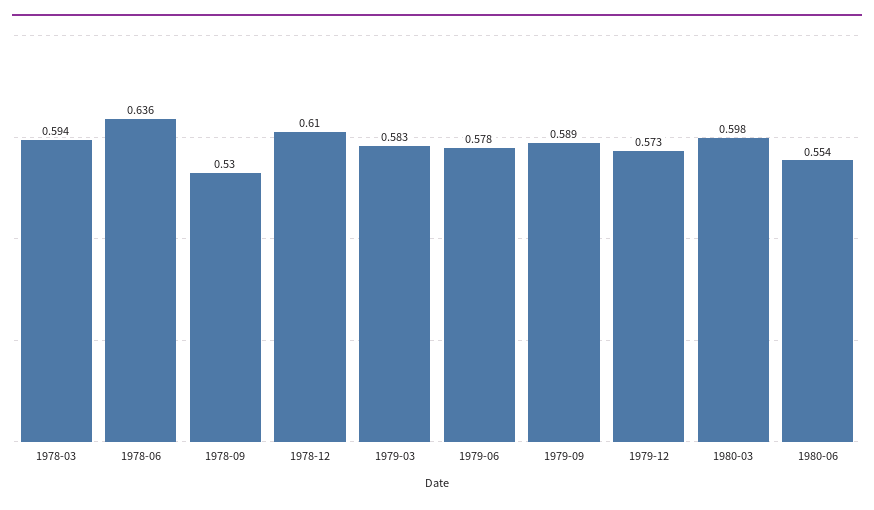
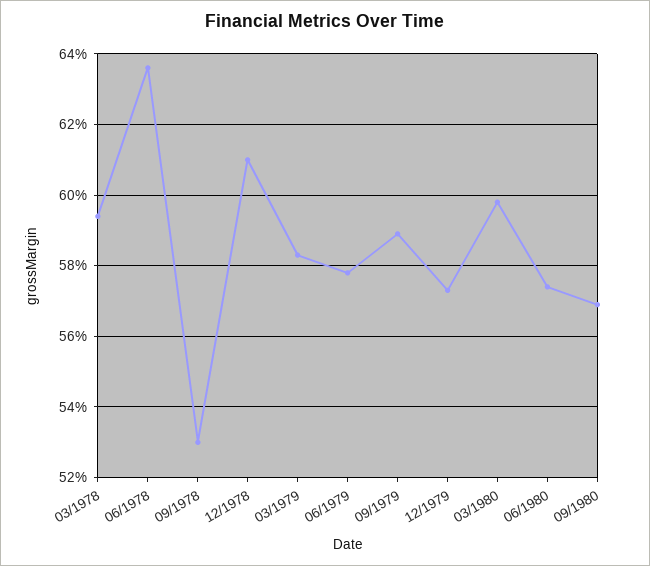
1980-06: 0.554 -> 0.575
09/1980: none -> 0.57

